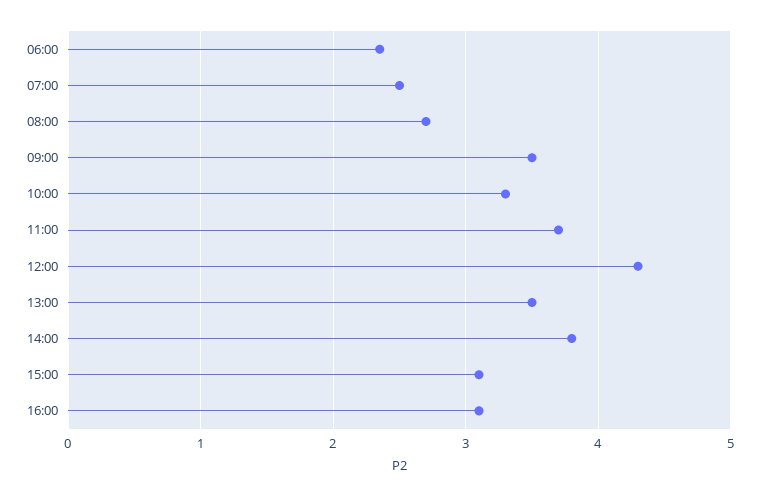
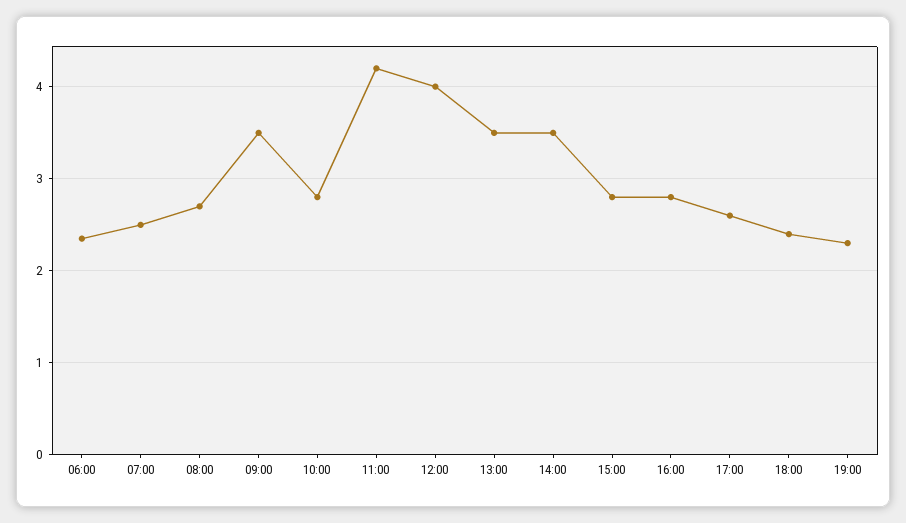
10:00: 3.3 -> 2.8
11:00: 3.7 -> 4.2
12:00: 4.3 -> 4
14:00: 3.8 -> 3.5
15:00: 3.1 -> 2.8
16:00: 3.1 -> 2.8
17:00: none -> 2.6
18:00: none -> 2.4
19:00: none -> 2.3

